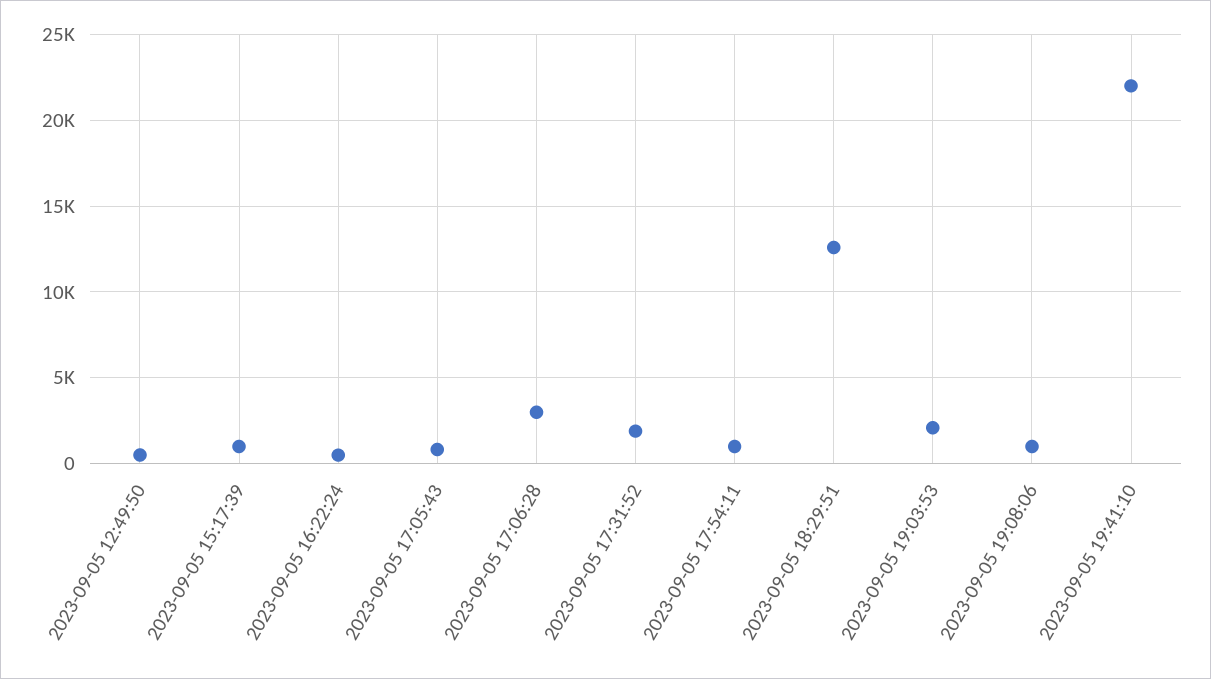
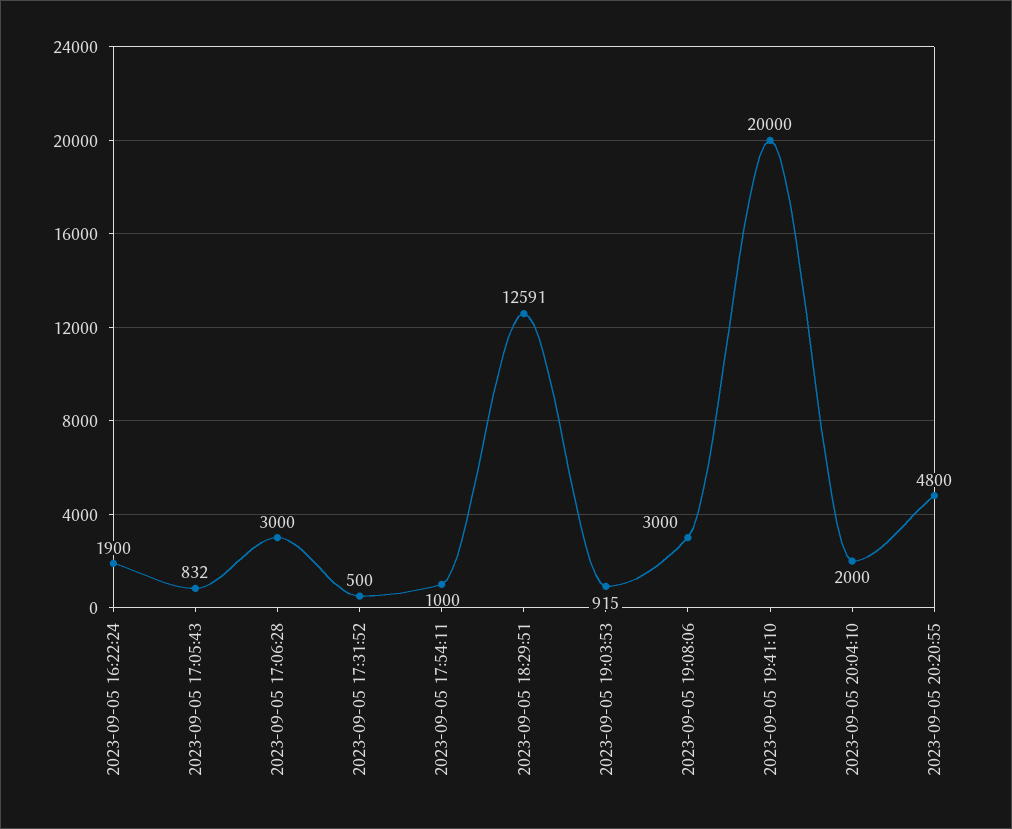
2023-09-05 12:49:50: 500 -> none
2023-09-05 15:17:39: 1000 -> none
2023-09-05 16:22:24: 500 -> 1900
2023-09-05 17:31:52: 2000 -> 500
2023-09-05 19:03:53: 2000 -> 915
2023-09-05 19:08:06: 1000 -> 3000
2023-09-05 19:41:10: 22000 -> 20000
2023-09-05 20:04:10: none -> 2000
2023-09-05 20:20:55: none -> 4800

